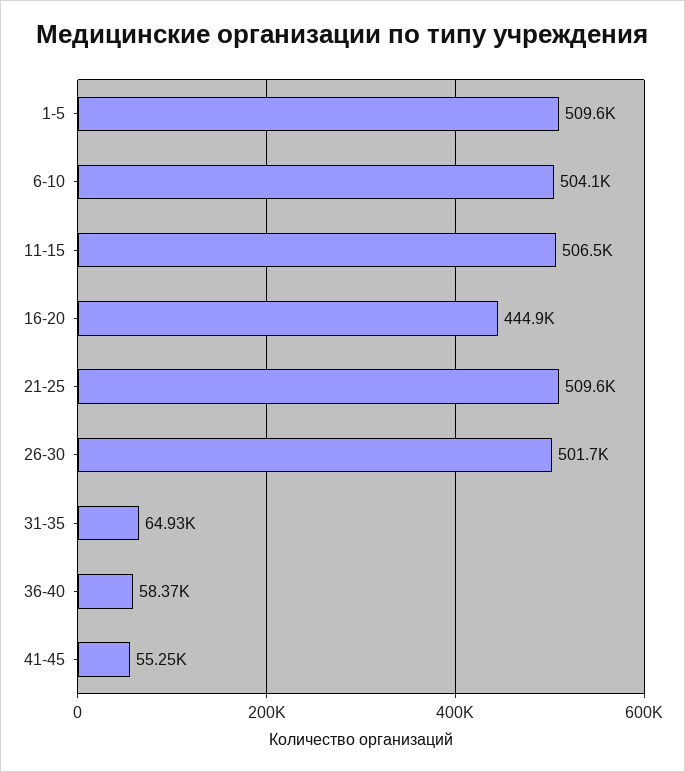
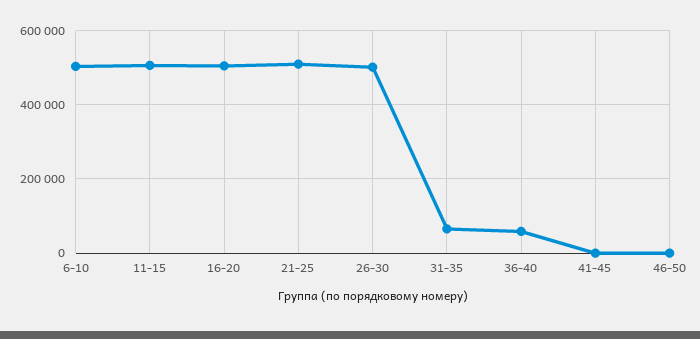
1-5: 509600 -> none
16-20: 444900 -> 500000
41-45: 55250 -> 0
46-50: none -> 0

